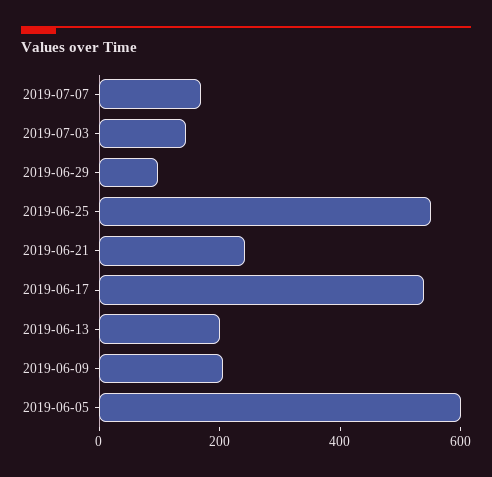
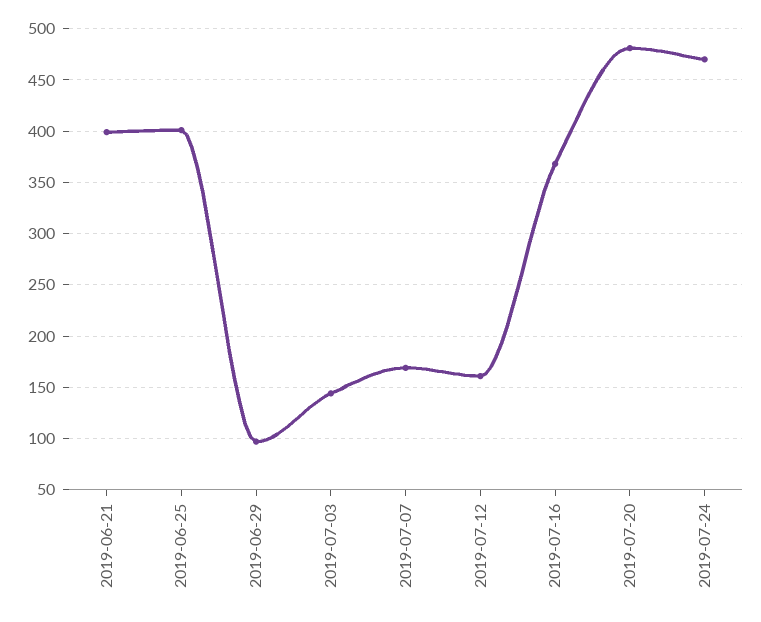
2019-06-25: 550 -> 400
2019-06-21: 250 -> 400
2019-06-17: 550 -> none
2019-06-13: 200 -> none
2019-06-09: 200 -> none
2019-06-05: 600 -> none
2019-07-12: none -> 160
2019-07-16: none -> 370
2019-07-20: none -> 480
2019-07-24: none -> 470

